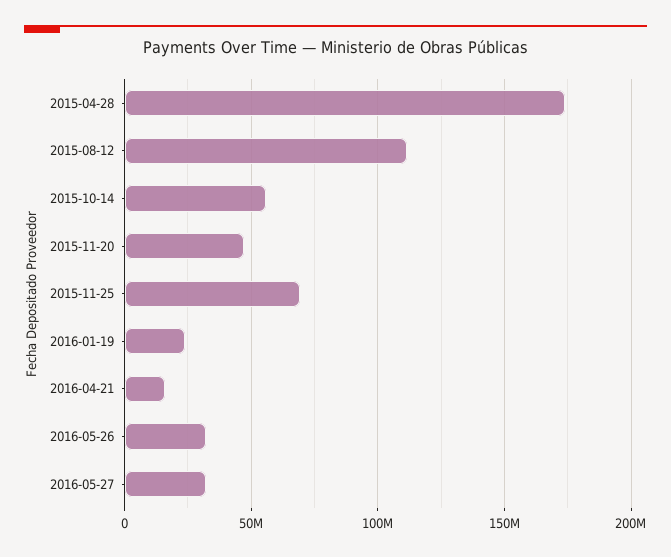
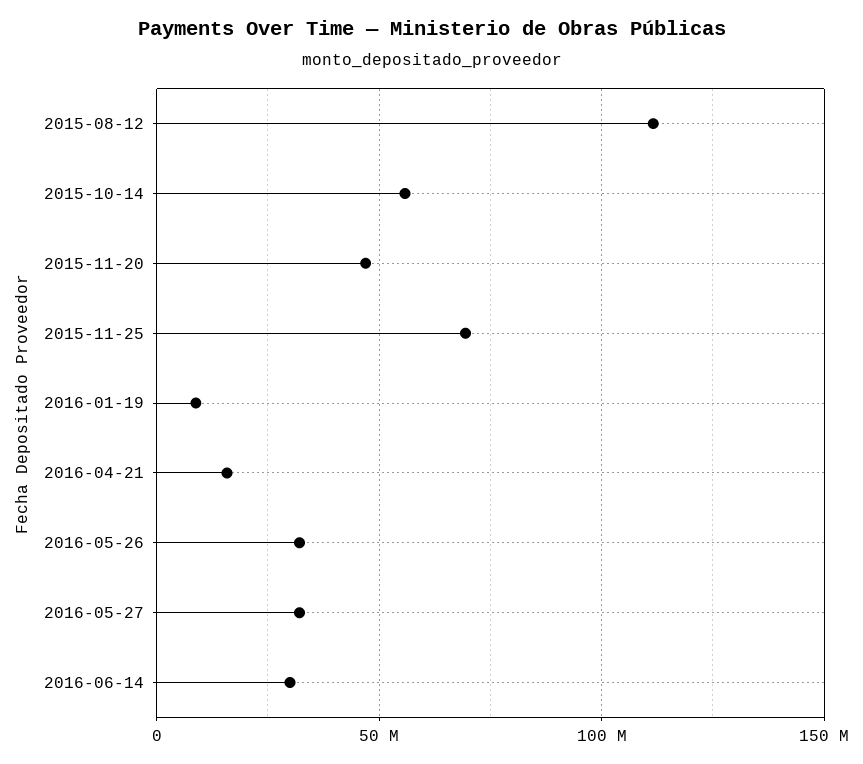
2015-04-28: 175000000 -> none
2016-01-19: 25000000 -> 10000000
2016-06-14: none -> 30000000

